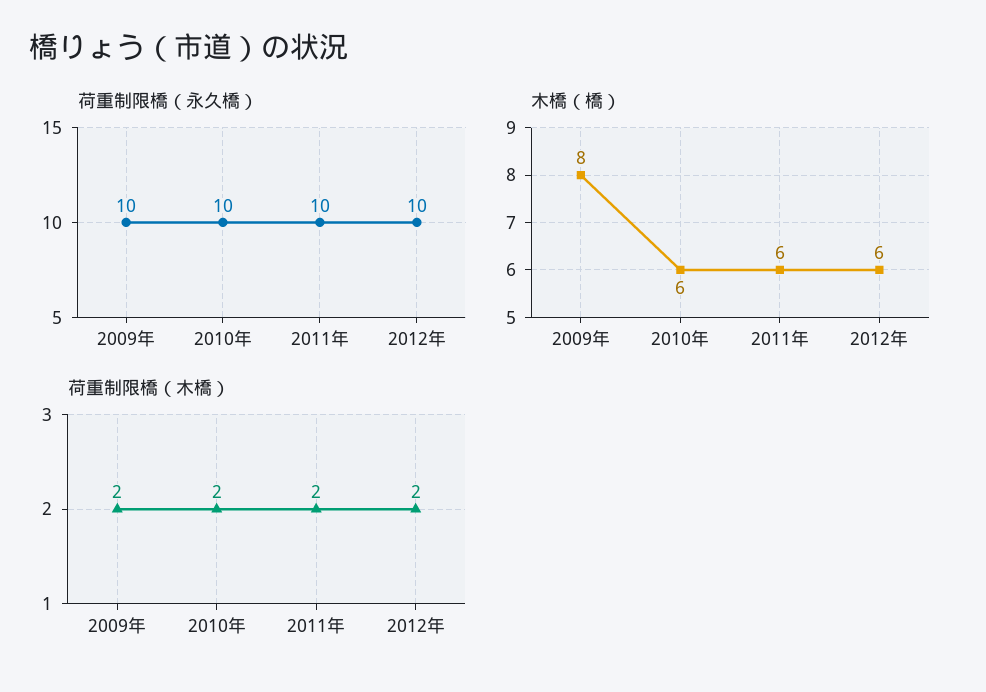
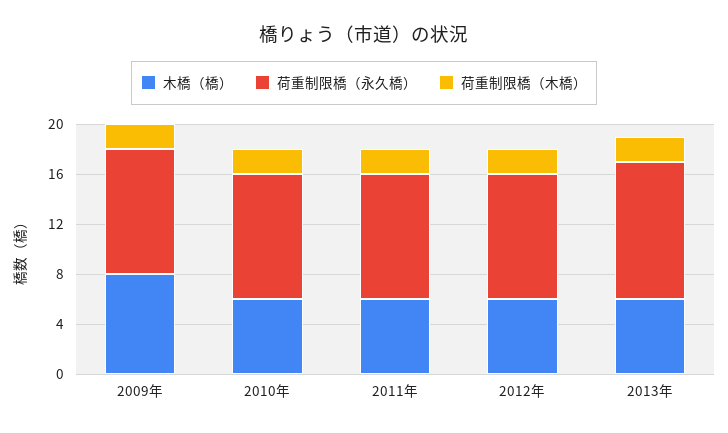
木橋（橋）, 2013年: none -> 6
荷重制限橋（永久橋）, 2013年: none -> 11
荷重制限橋（木橋）, 2013年: none -> 2

